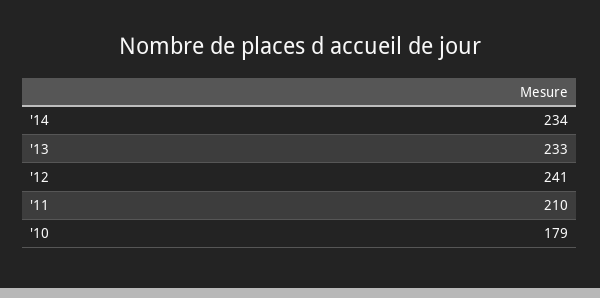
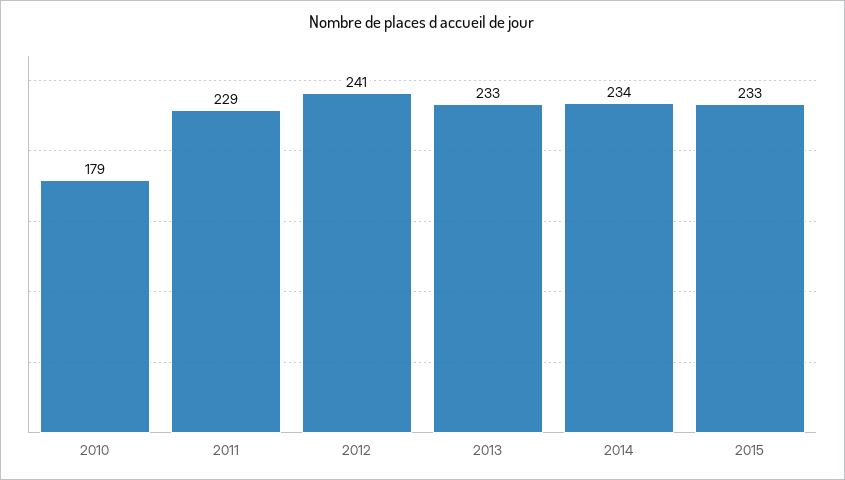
'11: 210 -> 229
2015: none -> 233

